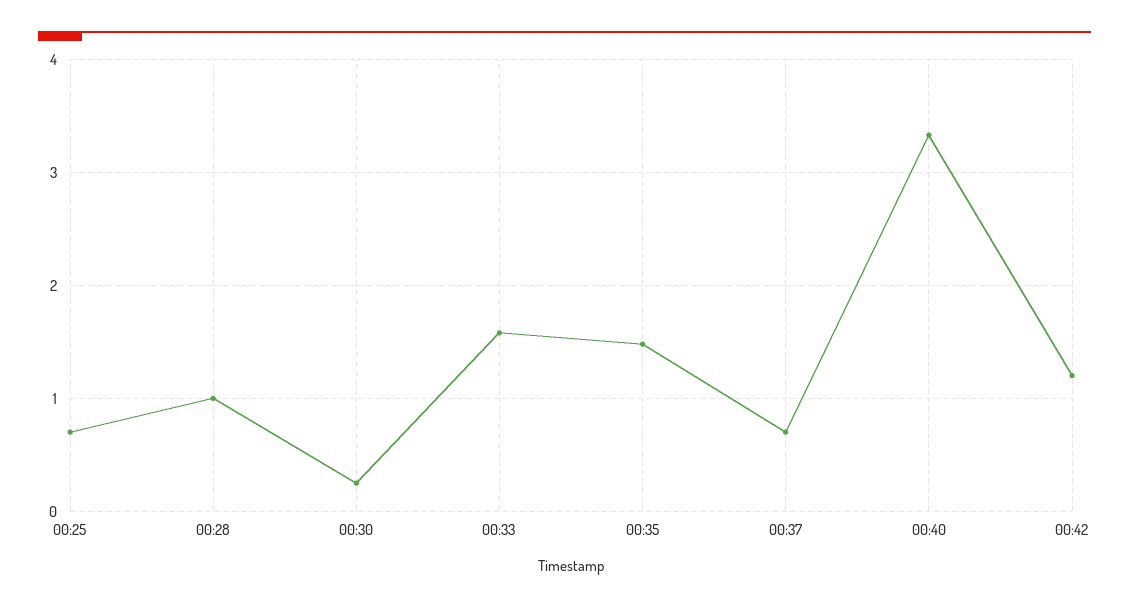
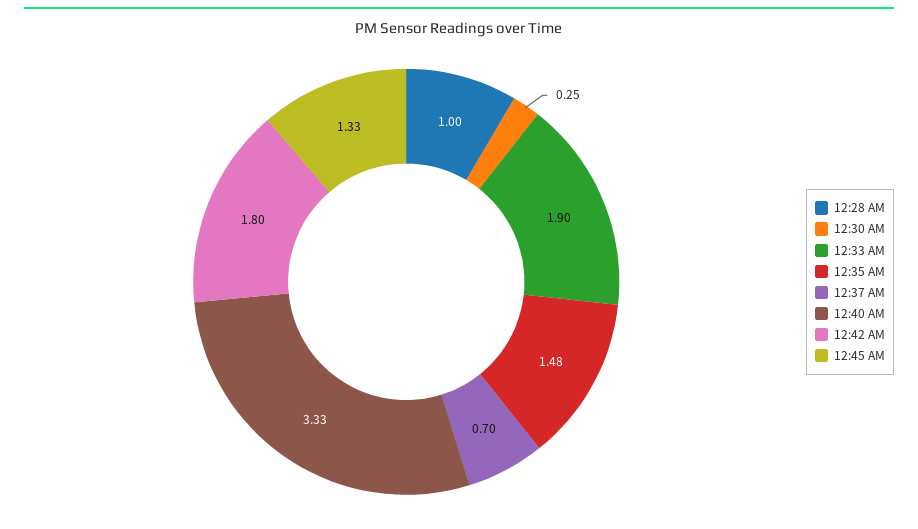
00:25: 0.7 -> none
00:33: 1.6 -> 1.9
00:42: 1.2 -> 1.8
12:45 AM: none -> 1.33

